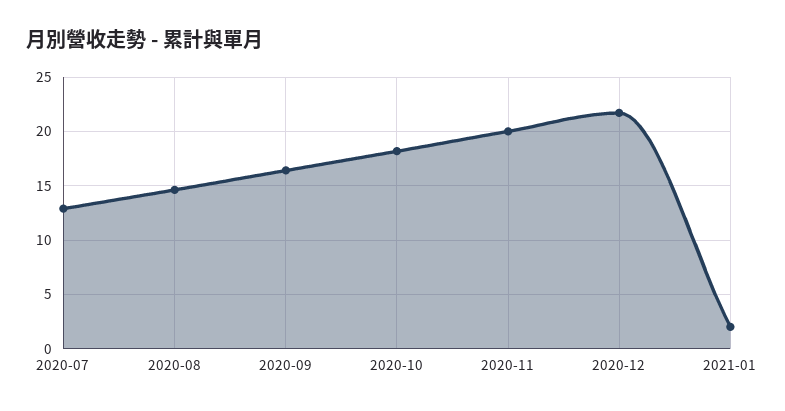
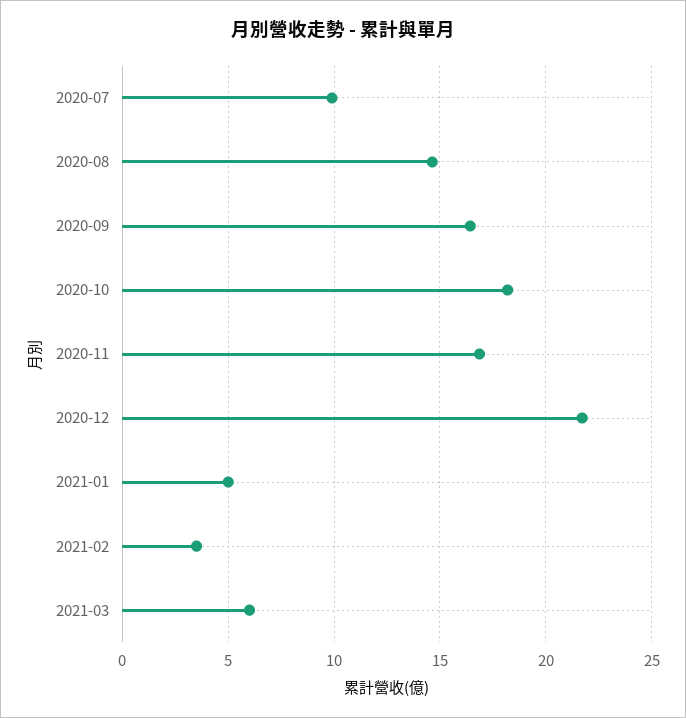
2020-07: 13 -> 10
2020-11: 20 -> 17
2021-01: 2 -> 5
2021-02: none -> 3.5
2021-03: none -> 6

